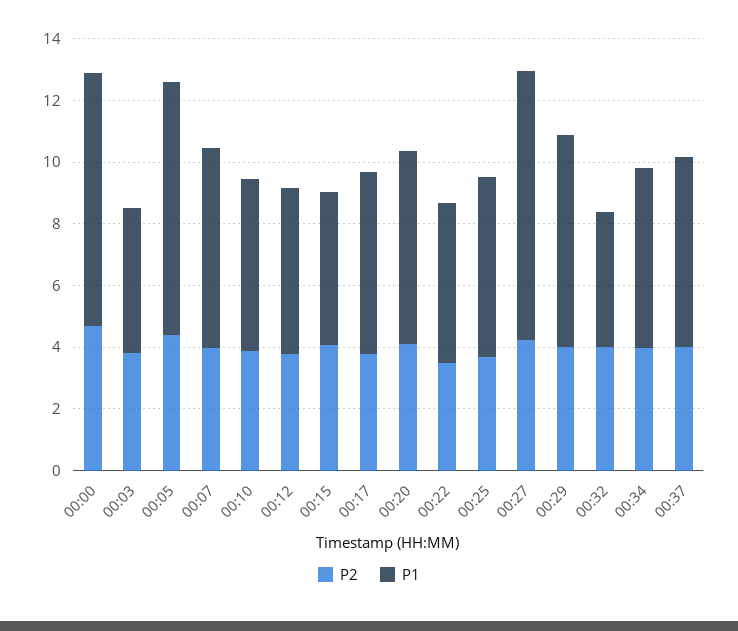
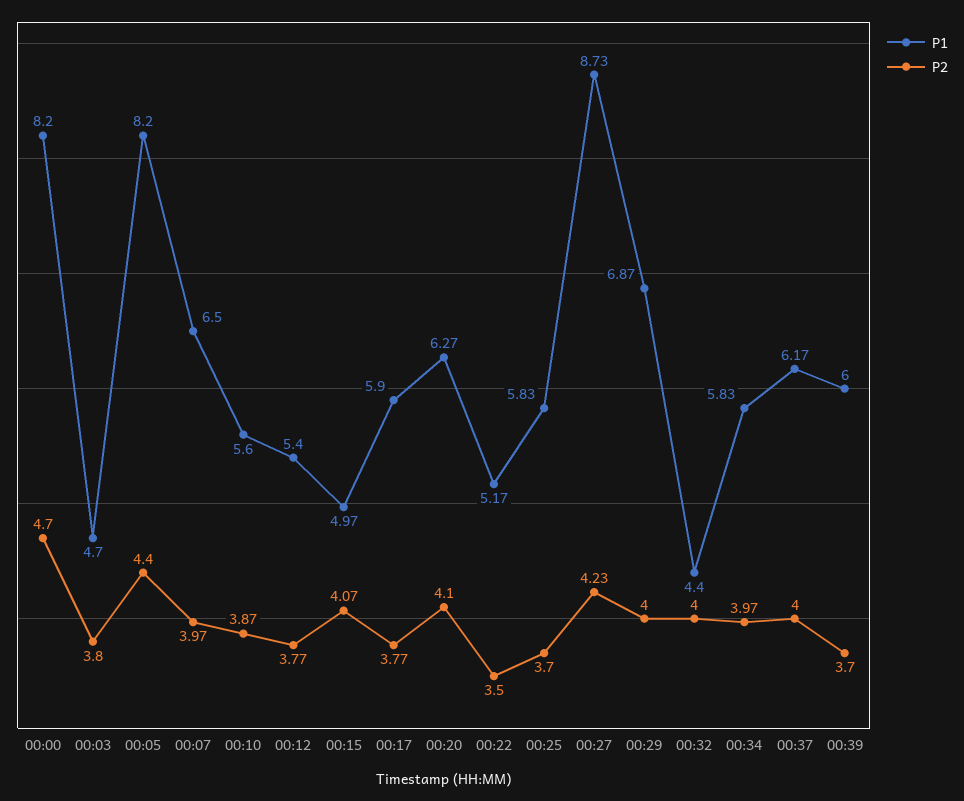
P1, 00:39: none -> 6
P2, 00:39: none -> 3.7

